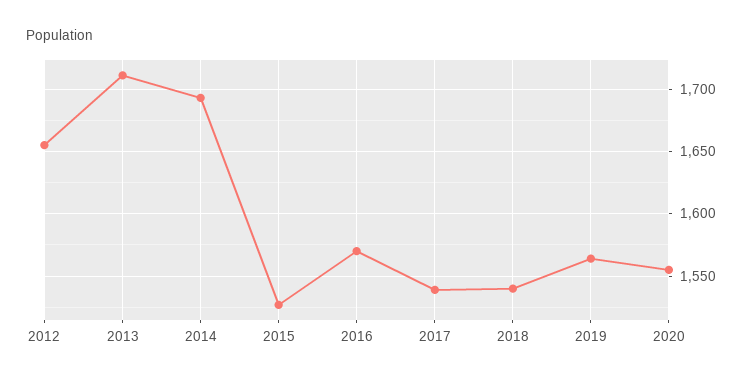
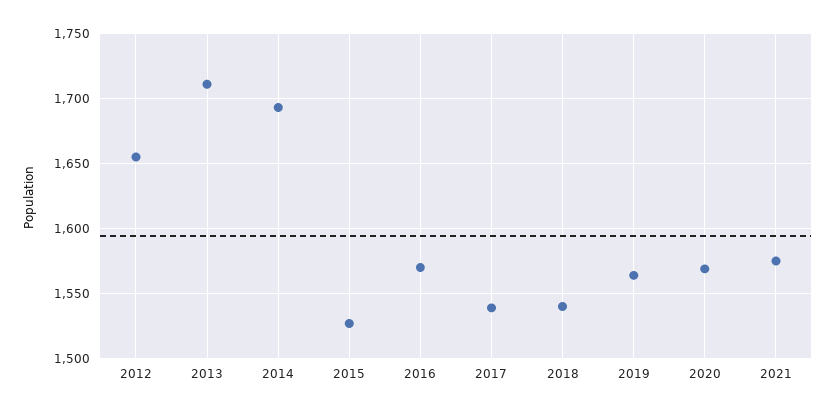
2020: 1555 -> 1570
2021: none -> 1575

